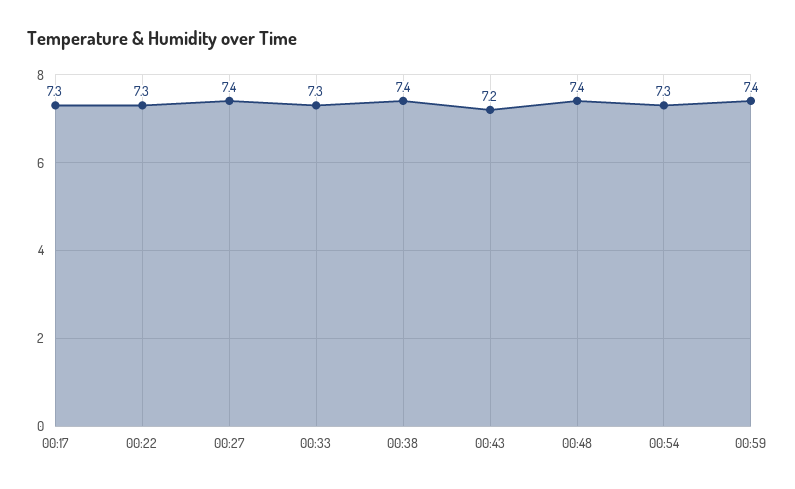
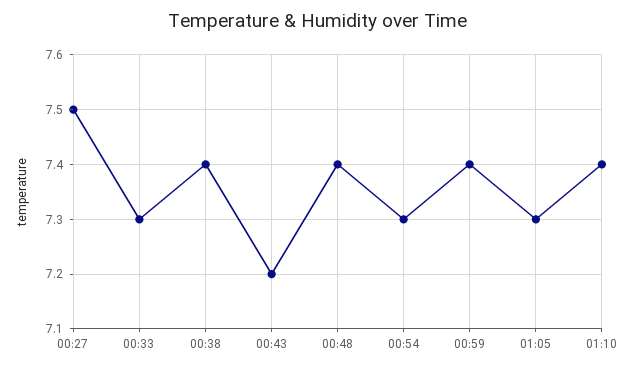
00:17: 7.3 -> none
00:22: 7.3 -> none
00:27: 7.4 -> 7.5
01:05: none -> 7.3
01:10: none -> 7.4

